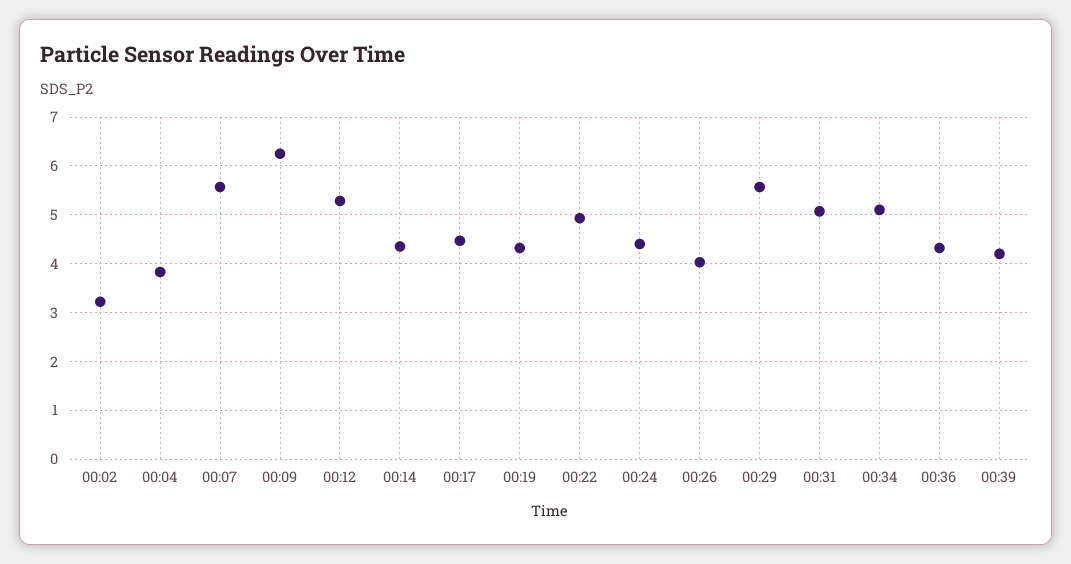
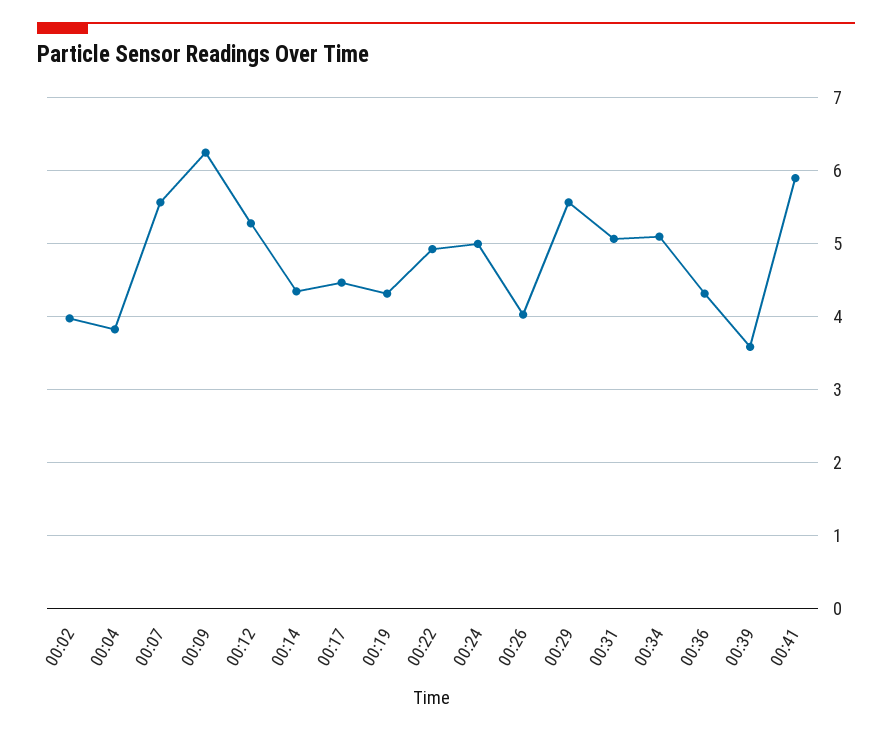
00:02: 3.2 -> 4
00:24: 4.4 -> 5
00:39: 4.2 -> 3.6
00:41: none -> 5.9

